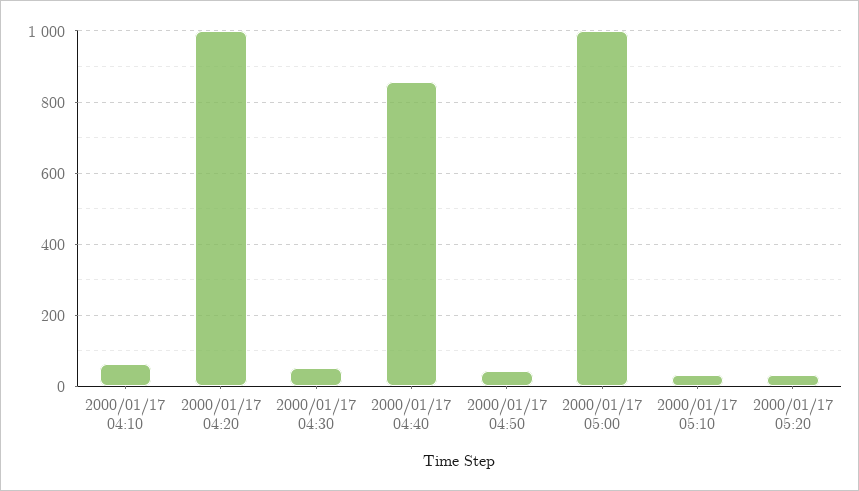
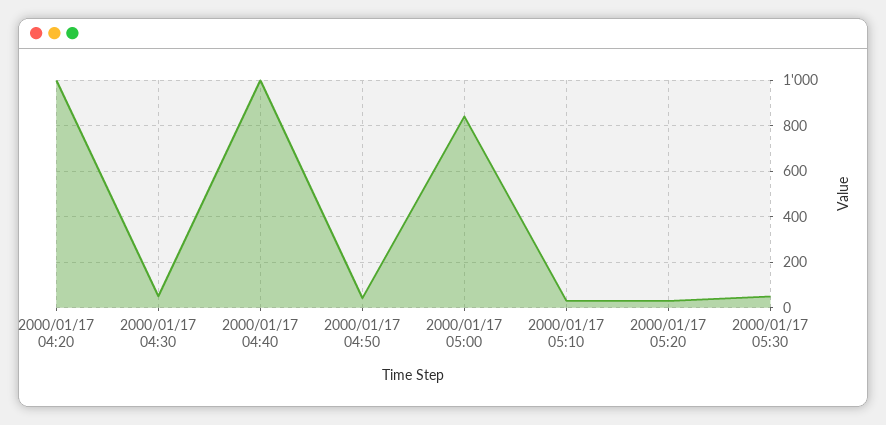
2000/01/17 04:10: 60 -> none
2000/01/17 04:40: 860 -> 1000
2000/01/17 05:00: 1000 -> 850
2000/01/17 05:30: none -> 50

